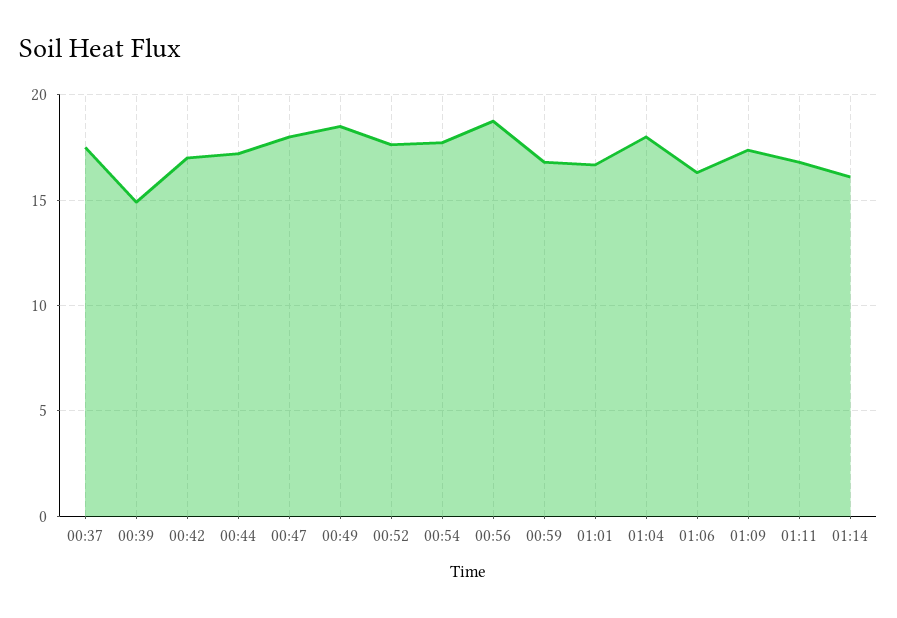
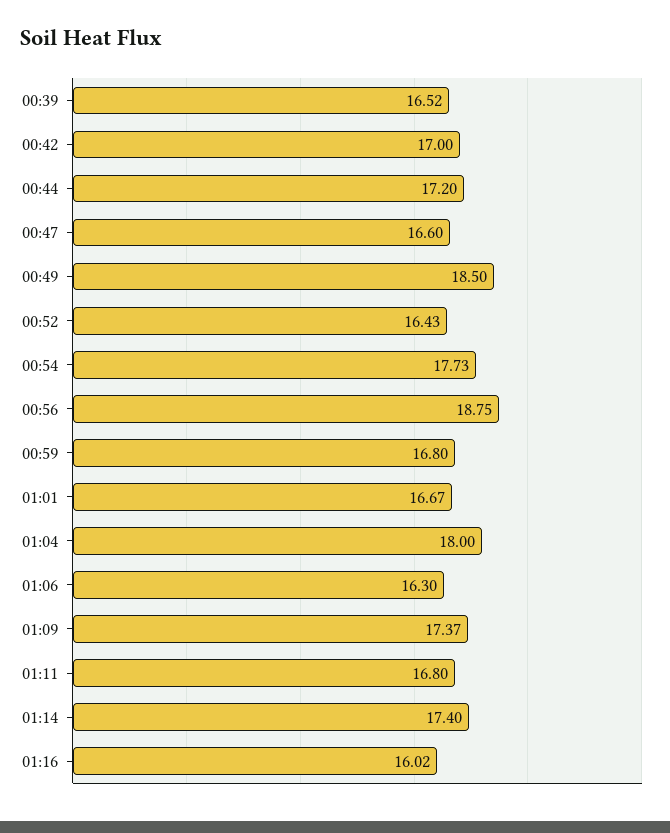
00:37: 17.5 -> none
00:39: 15 -> 16.52
00:47: 18 -> 16.6
00:52: 17.5 -> 16.43
01:14: 16 -> 17.4
01:16: none -> 16.02

